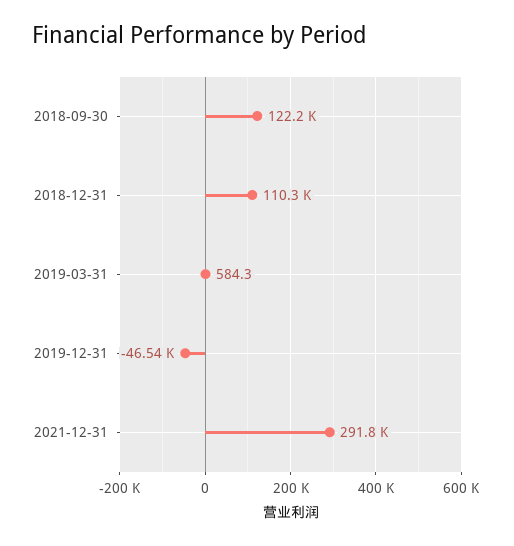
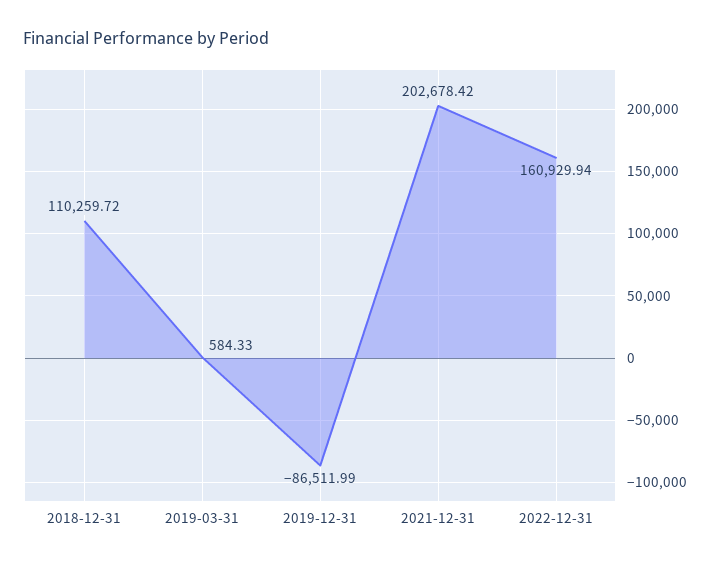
2018-09-30: 122200 -> none
2019-12-31: -46540 -> -86511.99
2021-12-31: 291800 -> 202678.42
2022-12-31: none -> 160929.94

